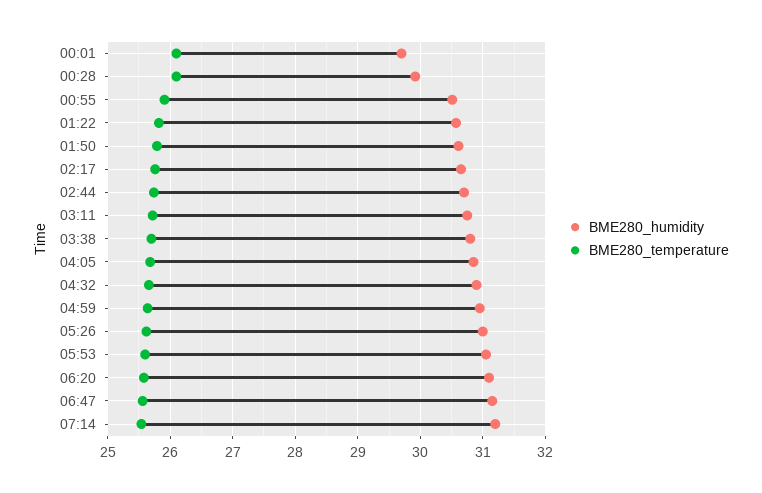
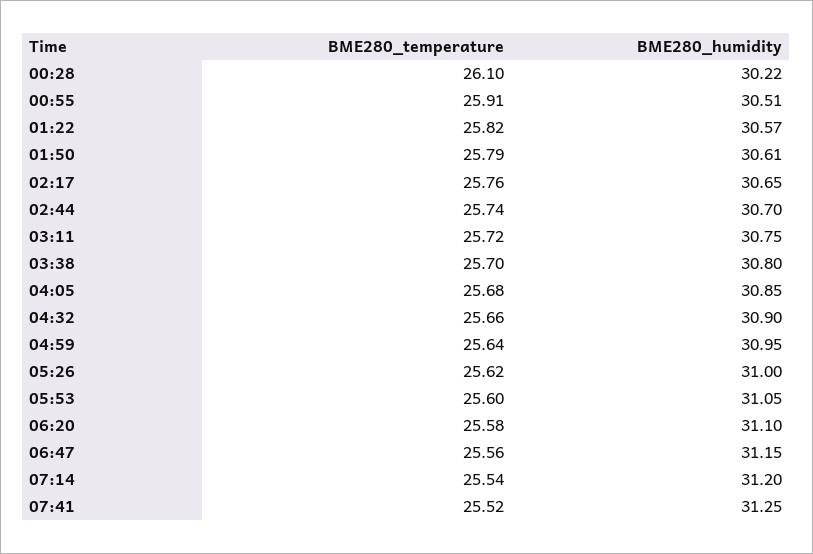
BME280_humidity, 00:01: 29.7 -> none
BME280_temperature, 00:01: 26.1 -> none
BME280_humidity, 00:28: 29.9 -> 30.22
BME280_temperature, 07:41: none -> 25.52
BME280_humidity, 07:41: none -> 31.25

